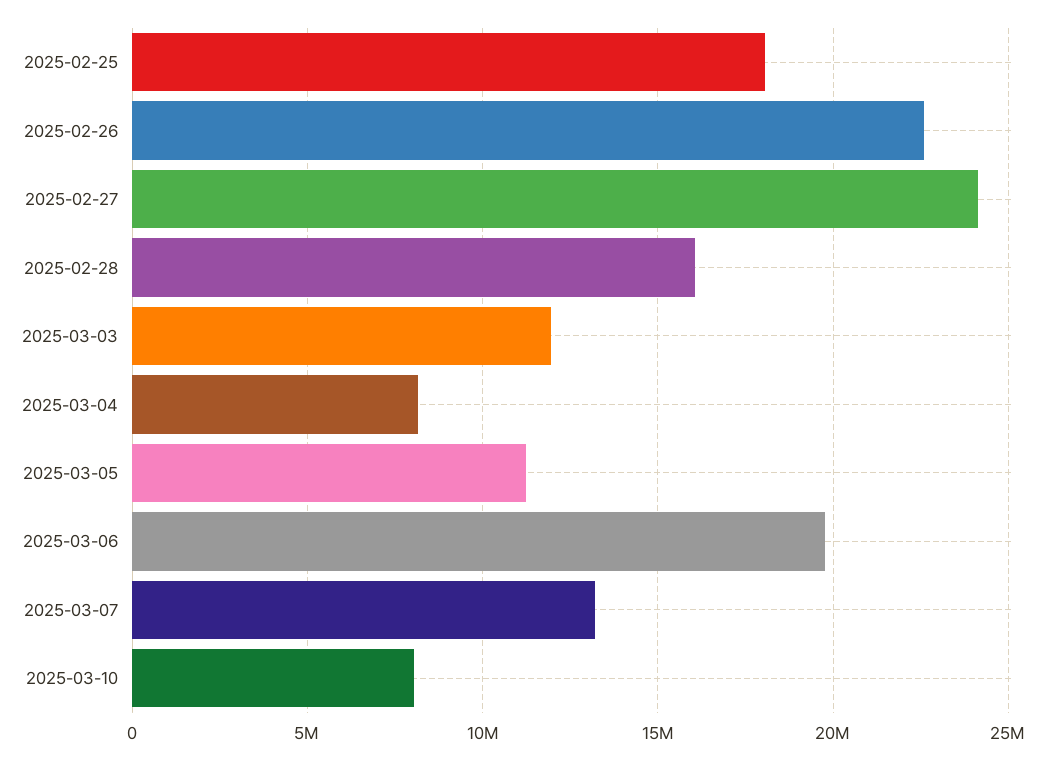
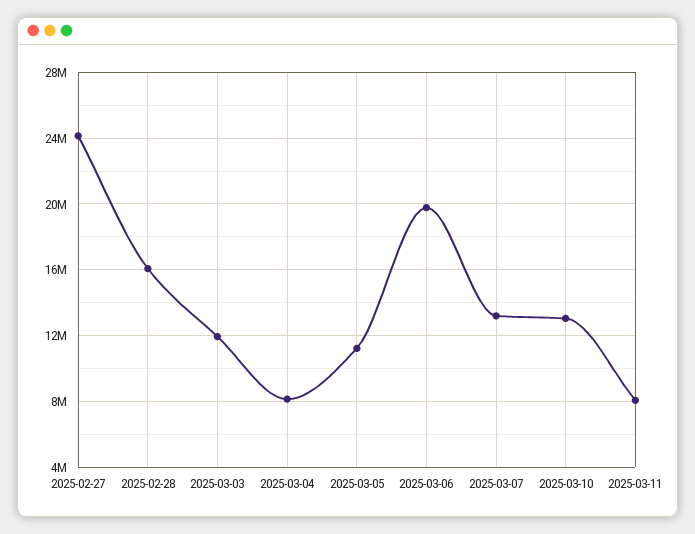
2025-02-25: 18000000 -> none
2025-02-26: 22500000 -> none
2025-03-10: 8000000 -> 13000000
2025-03-11: none -> 8000000

